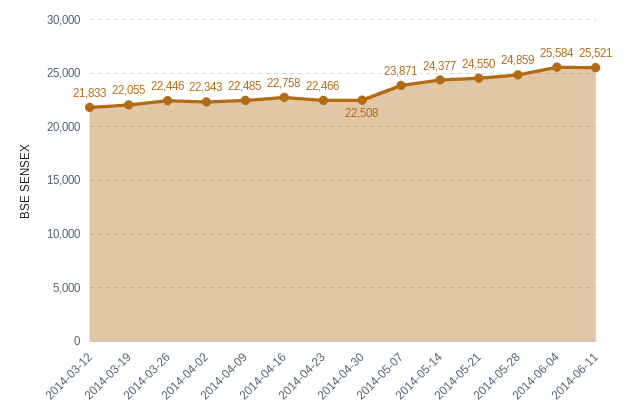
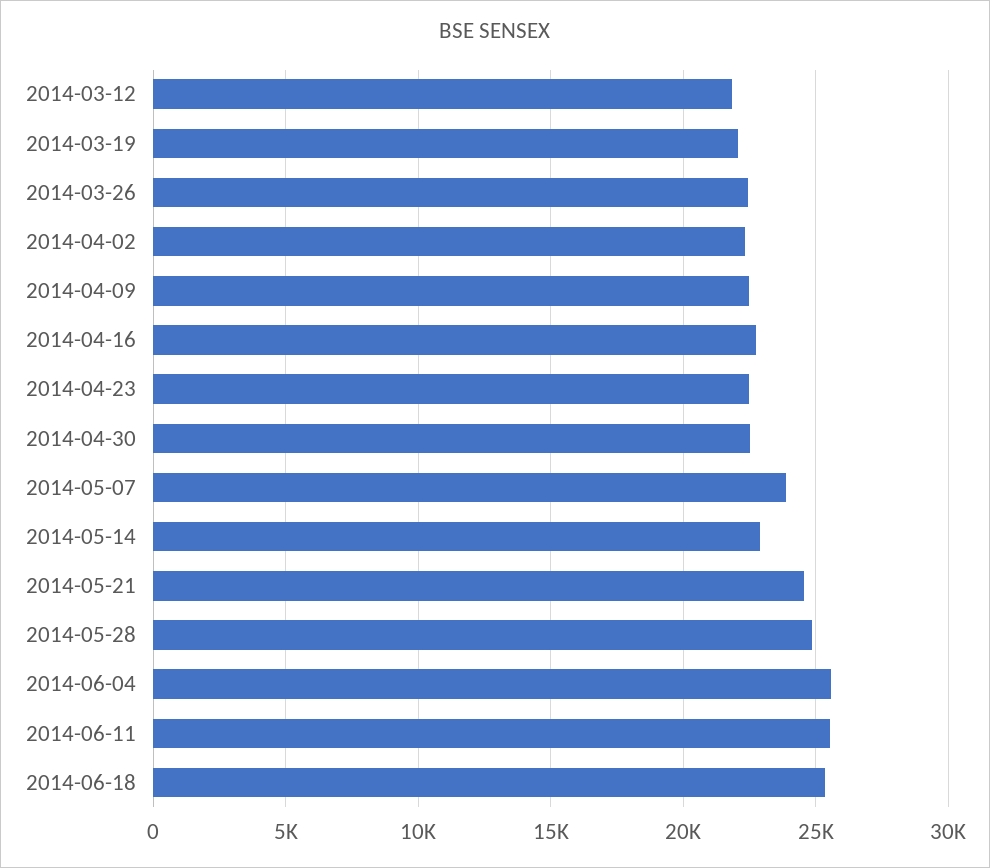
2014-05-14: 24377 -> 23000
2014-06-18: none -> 25500

